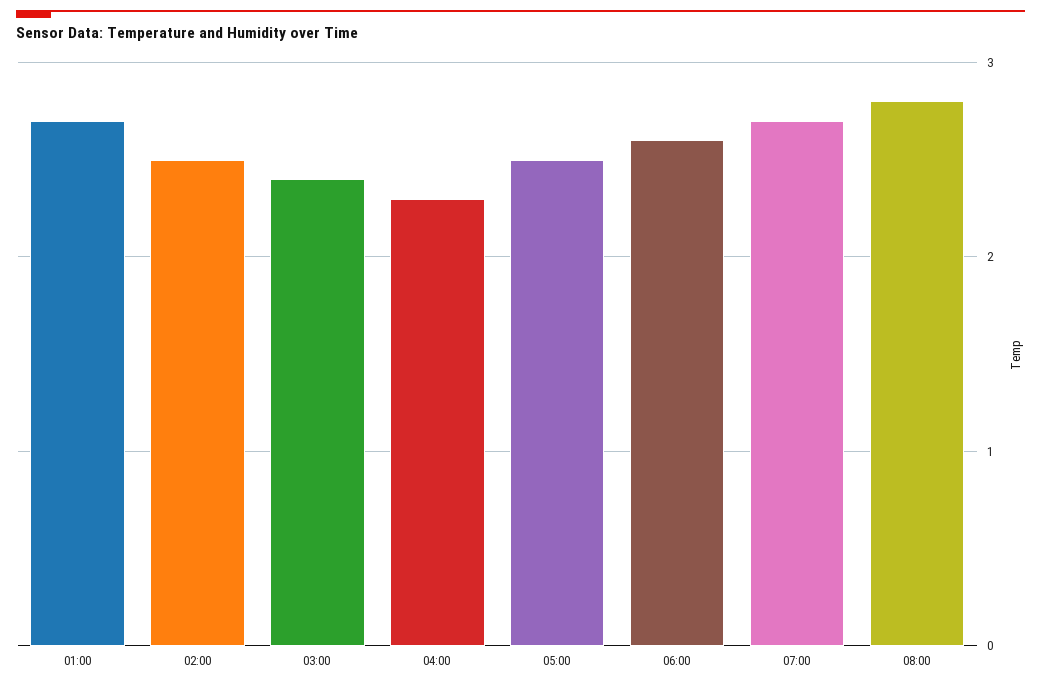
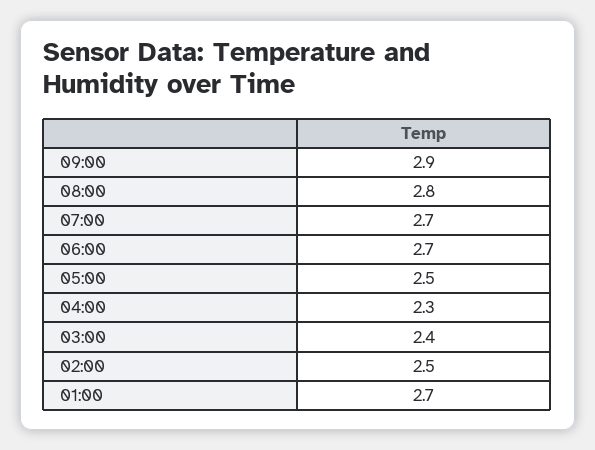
06:00: 2.6 -> 2.7
09:00: none -> 2.9

